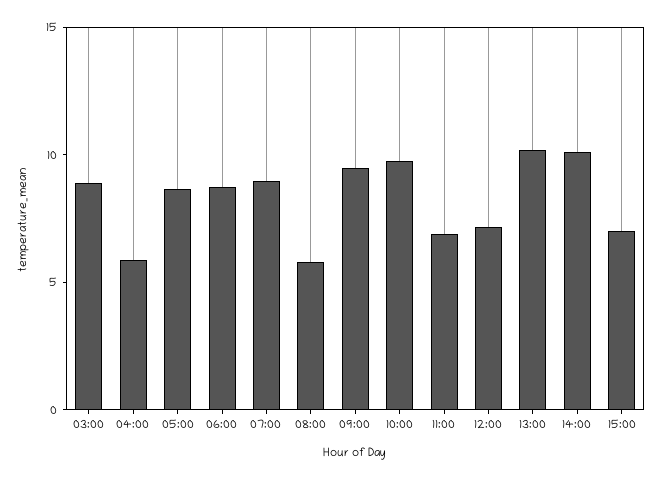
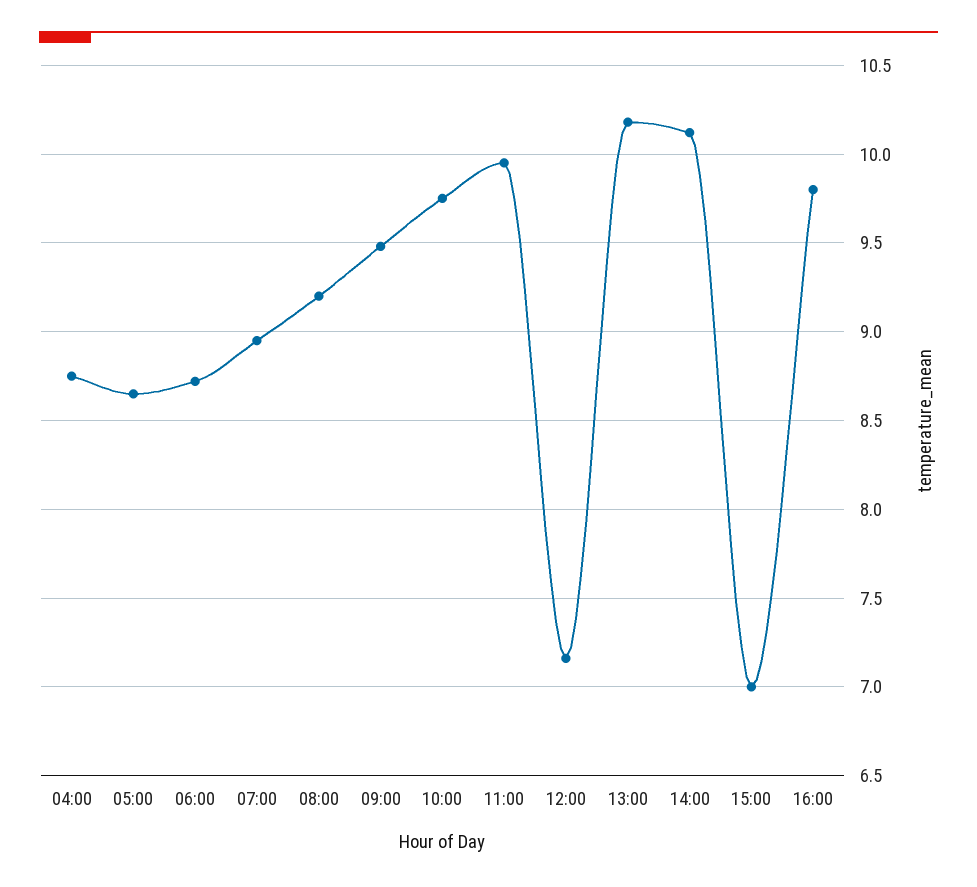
03:00: 9 -> none
04:00: 6 -> 8.75
08:00: 6 -> 9.2
11:00: 7 -> 9.95
16:00: none -> 9.8

